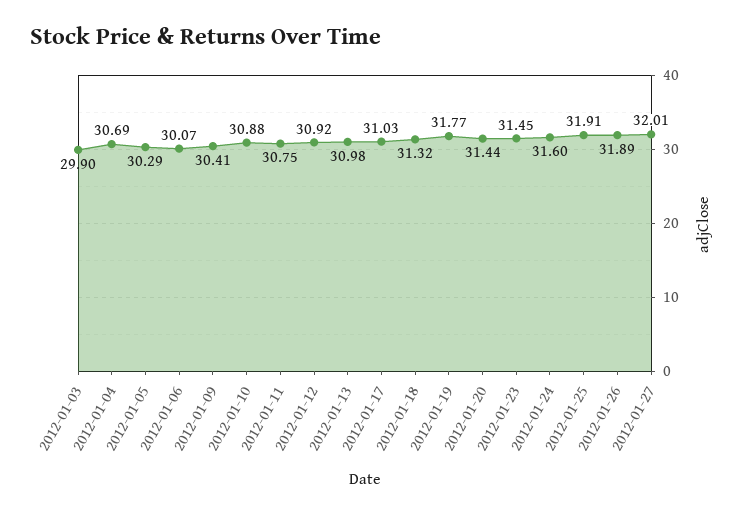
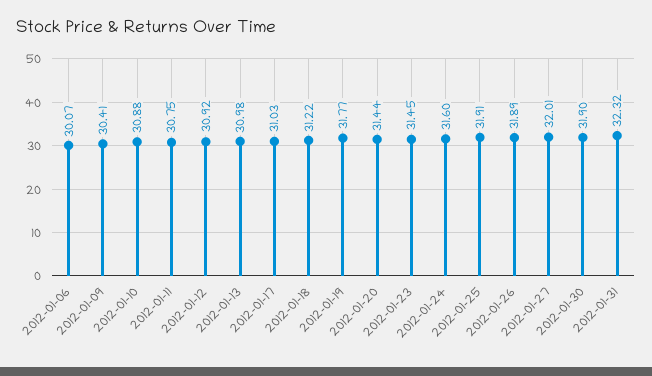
2012-01-03: 29.9 -> none
2012-01-04: 30.69 -> none
2012-01-05: 30.29 -> none
2012-01-18: 31.32 -> 31.22
2012-01-30: none -> 31.9
2012-01-31: none -> 32.32

